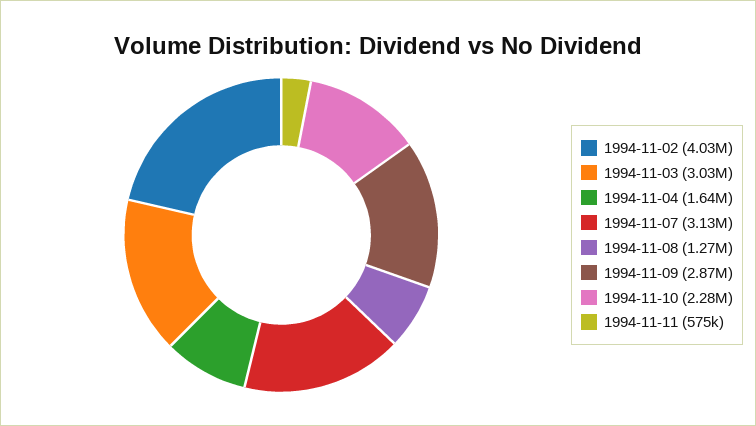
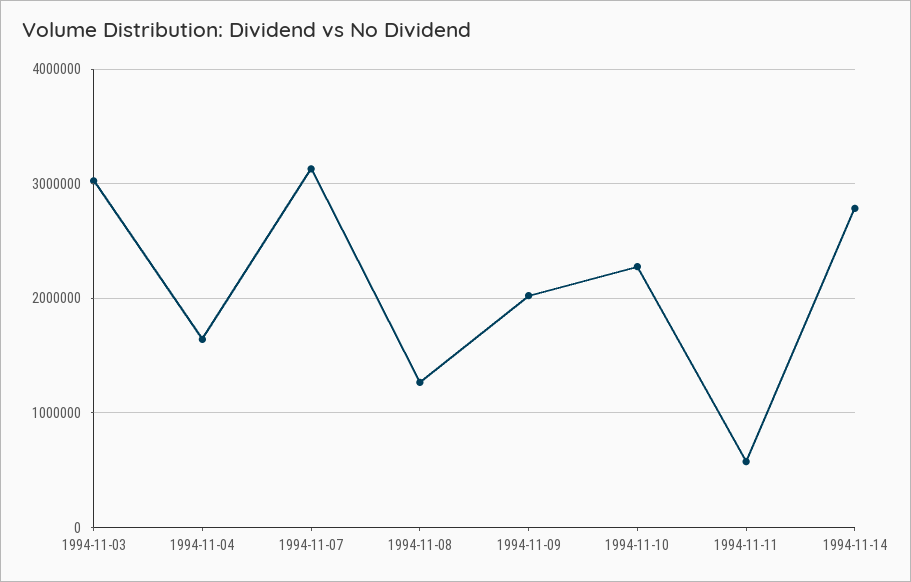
1994-11-02: 4030000 -> none
1994-11-09: 2870000 -> 2000000
1994-11-14: none -> 2800000

